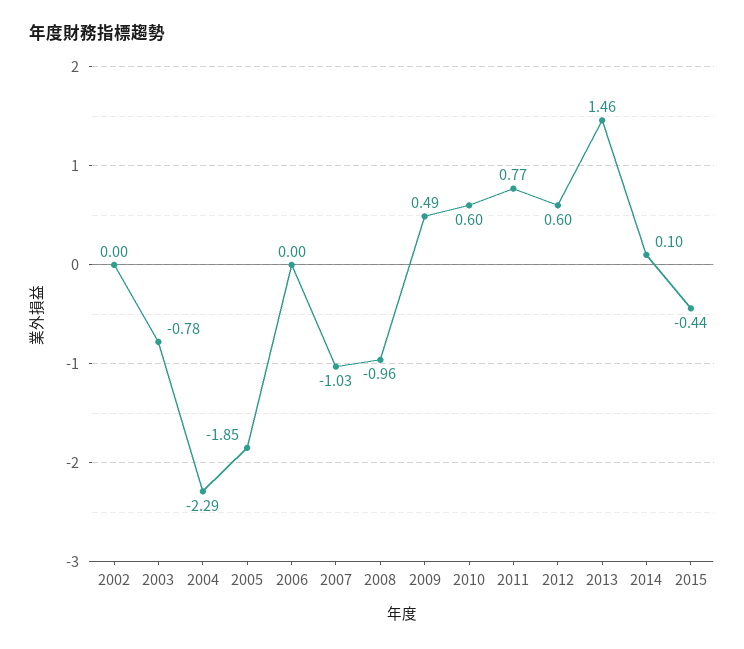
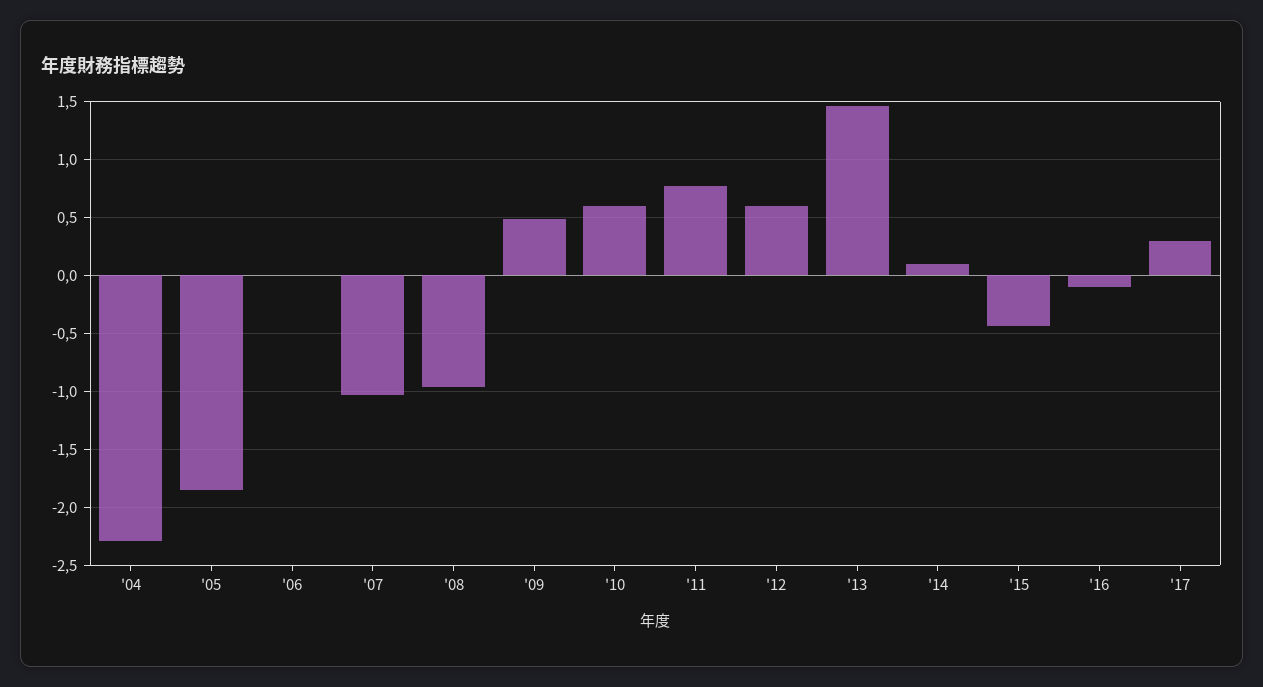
2002: 0 -> none
2003: -0.78 -> none
'16: none -> -0.1
'17: none -> 0.3

